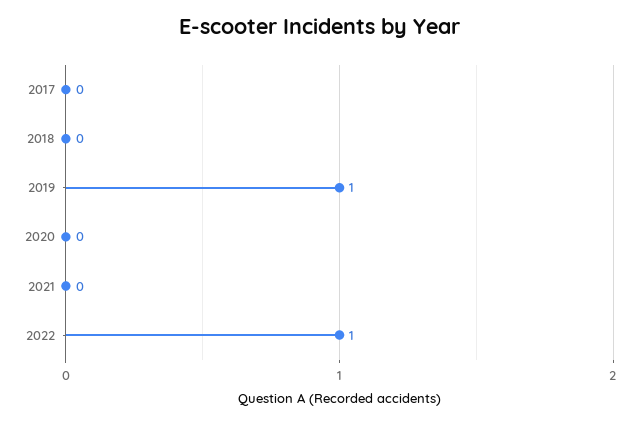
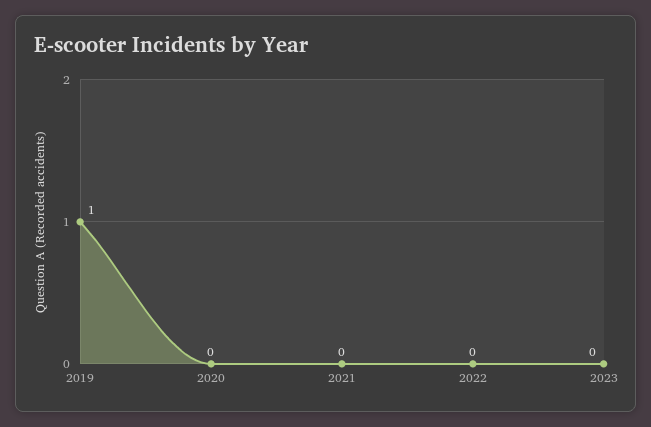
2017: 0 -> none
2018: 0 -> none
2022: 1 -> 0
2023: none -> 0

